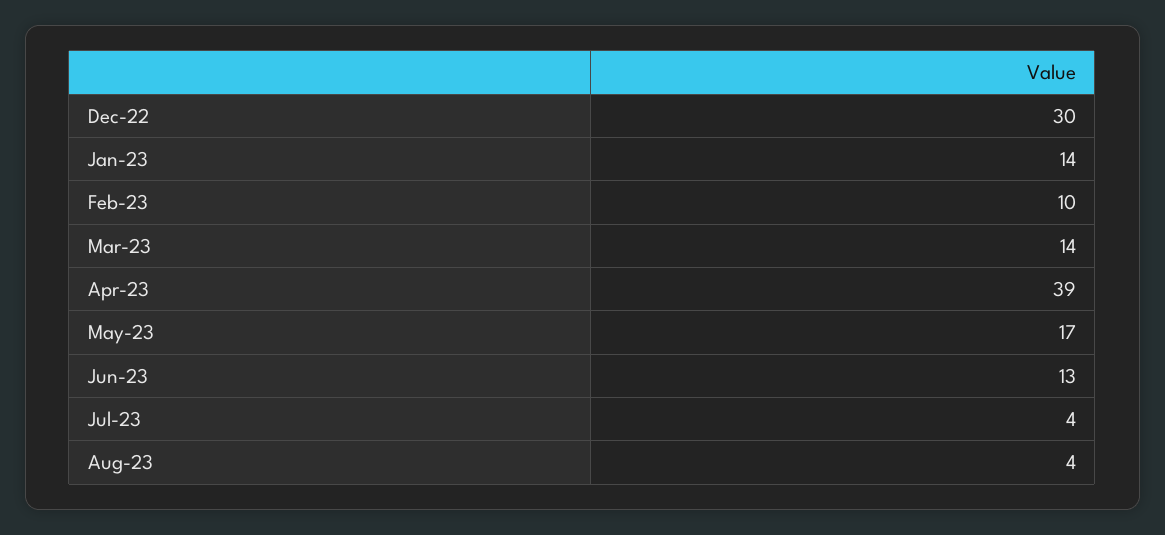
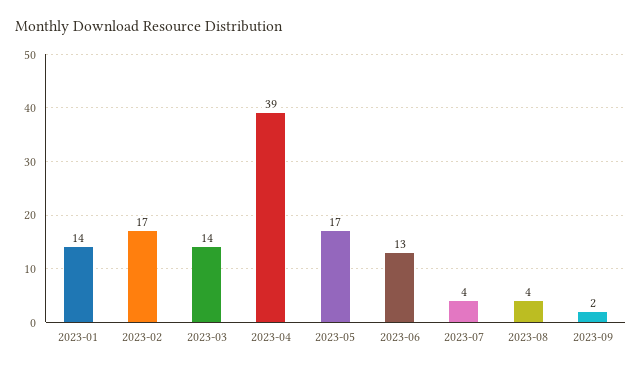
Dec-22: 30 -> none
Feb-23: 10 -> 17
2023-09: none -> 2

